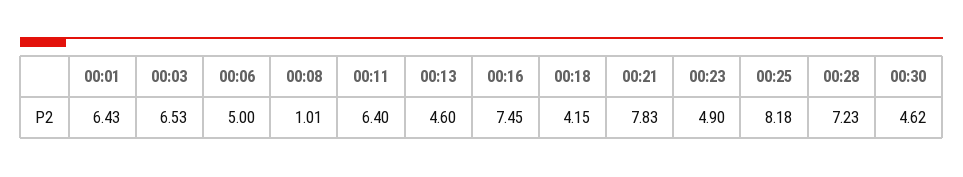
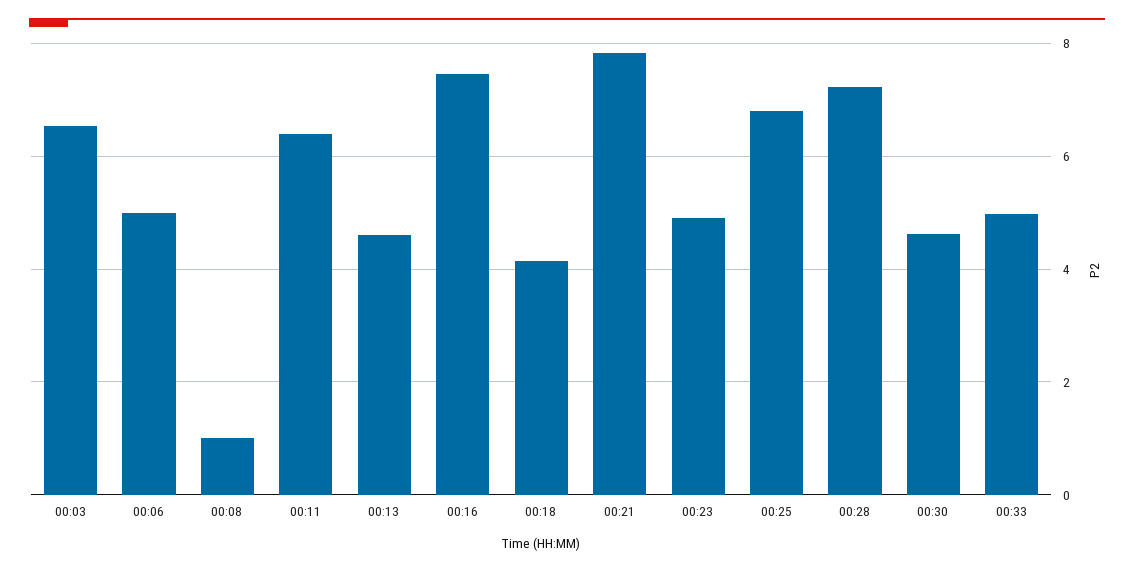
00:01: 6.43 -> none
00:25: 8.18 -> 6.8
00:33: none -> 5

